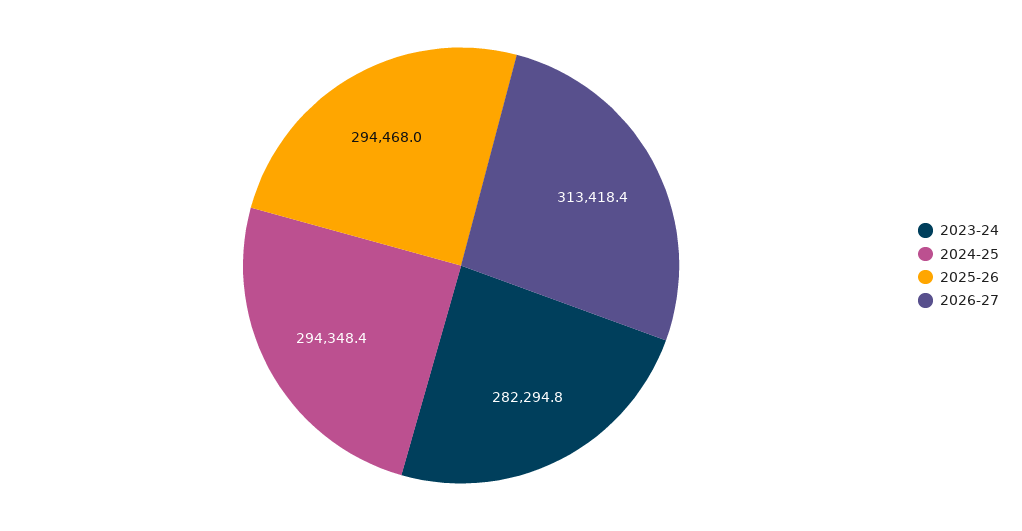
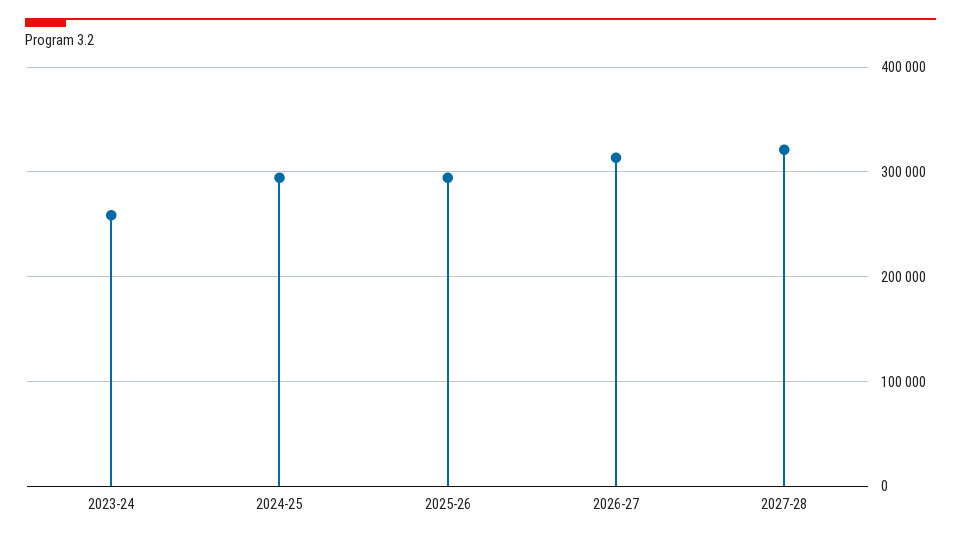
2023-24: 282294.8 -> 260000
2027-28: none -> 320000

